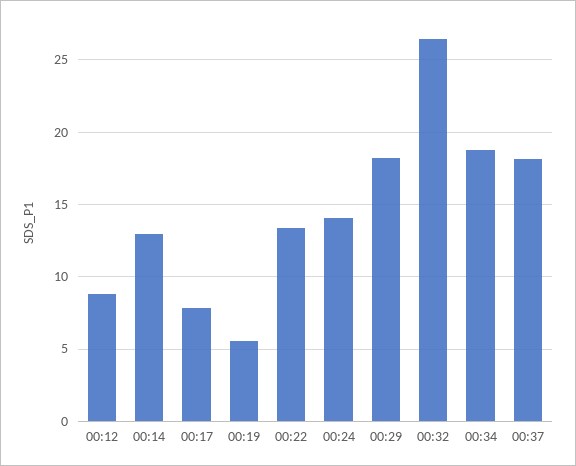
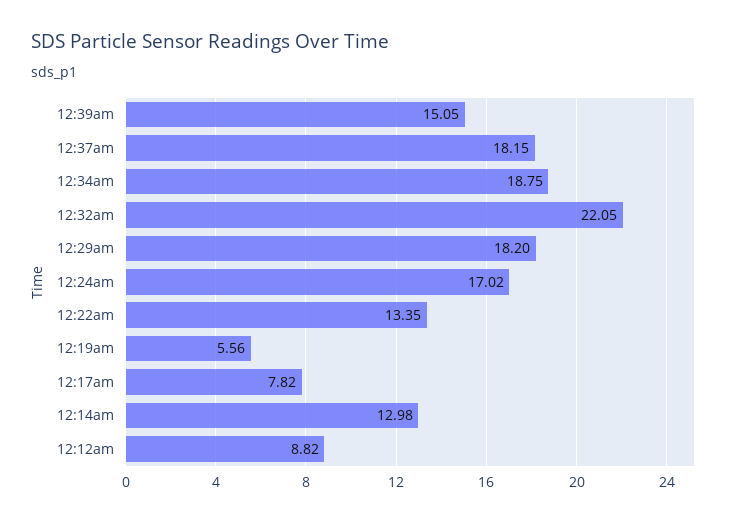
00:24: 14 -> 17.02
00:32: 26.5 -> 22.05
12:39am: none -> 15.05

